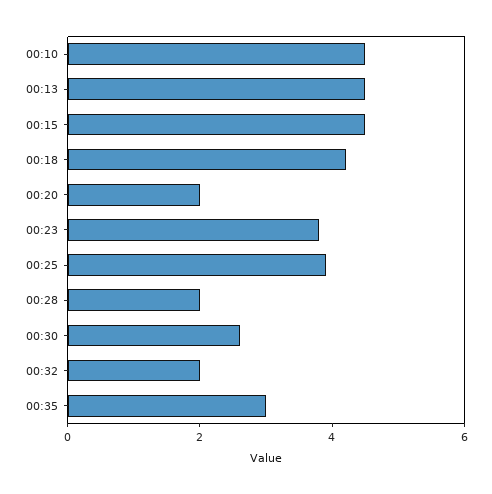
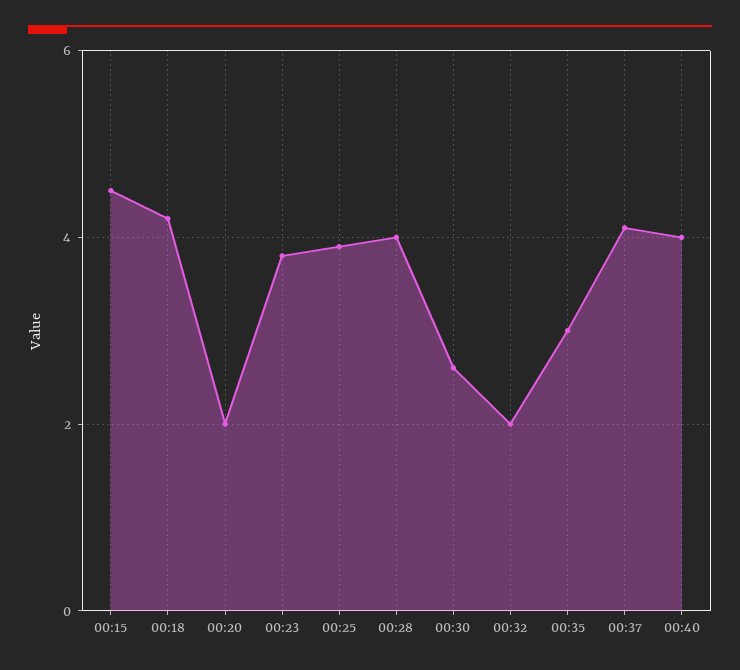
00:10: 4.5 -> none
00:13: 4.5 -> none
00:28: 2 -> 4
00:37: none -> 4
00:40: none -> 4

